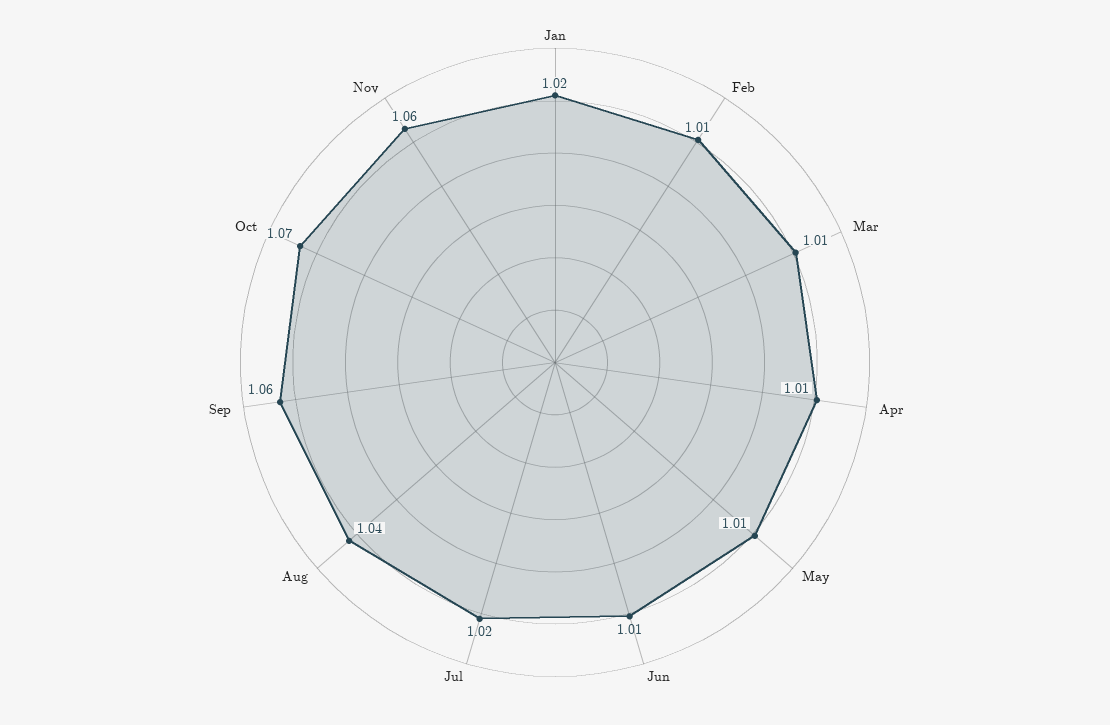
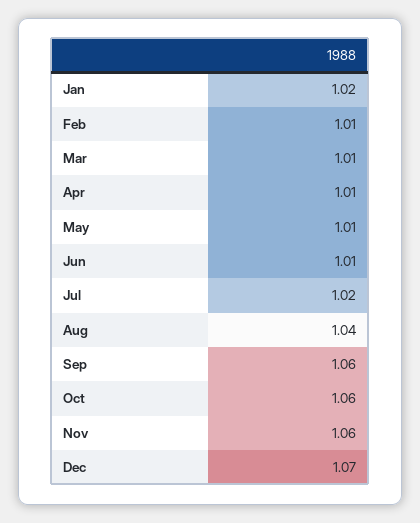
Oct: 1.07 -> 1.06
Dec: none -> 1.07

